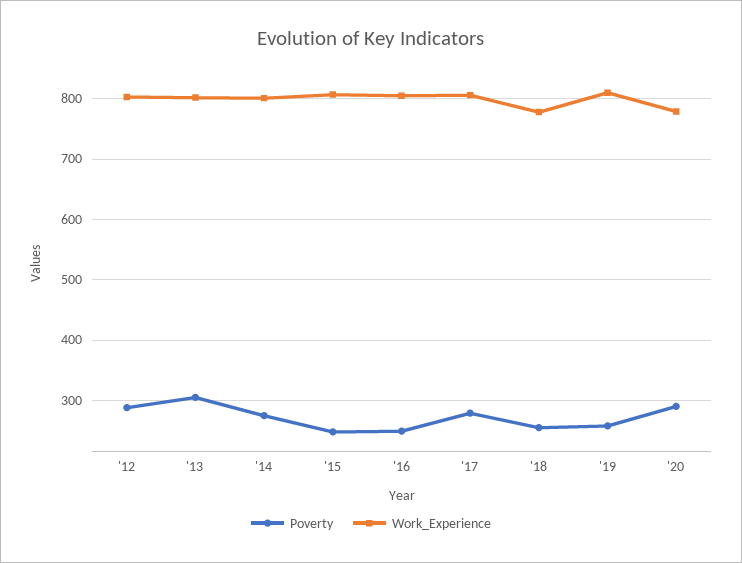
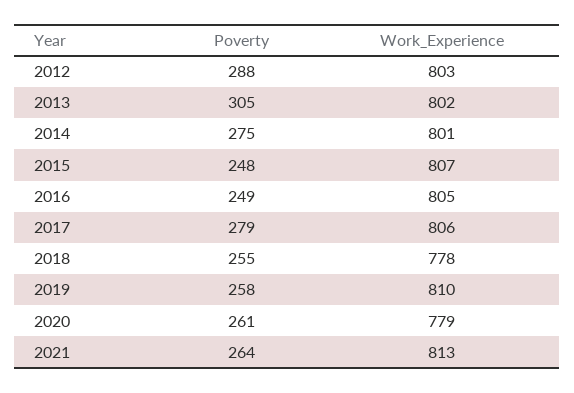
Poverty, '20: 290 -> 261
Poverty, 2021: none -> 264
Work_Experience, 2021: none -> 813

